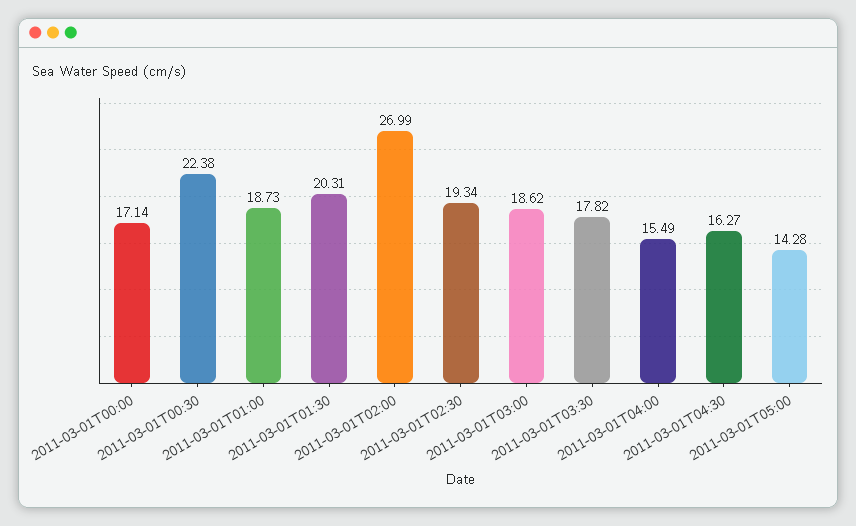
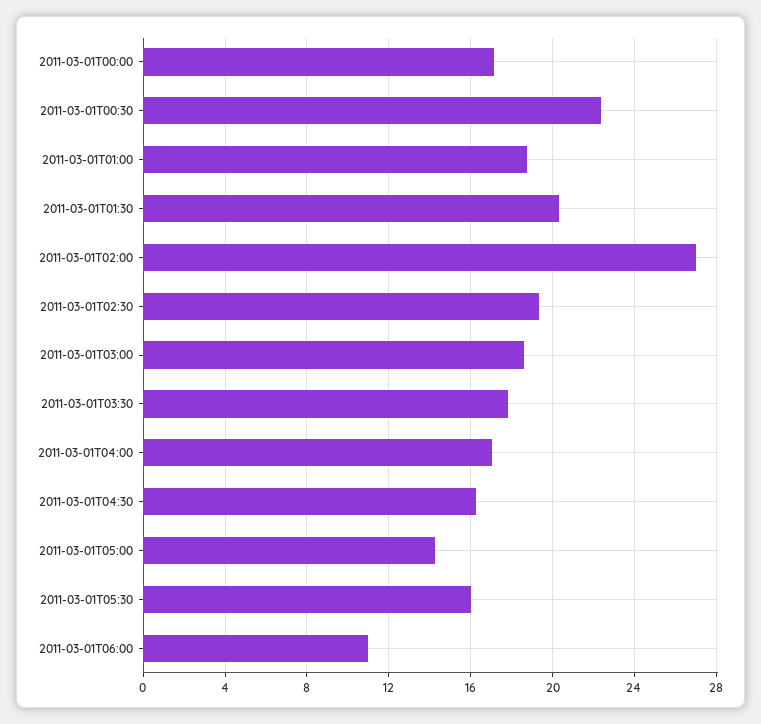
2011-03-01T04:00: 15.49 -> 17
2011-03-01T05:30: none -> 16
2011-03-01T06:00: none -> 11

